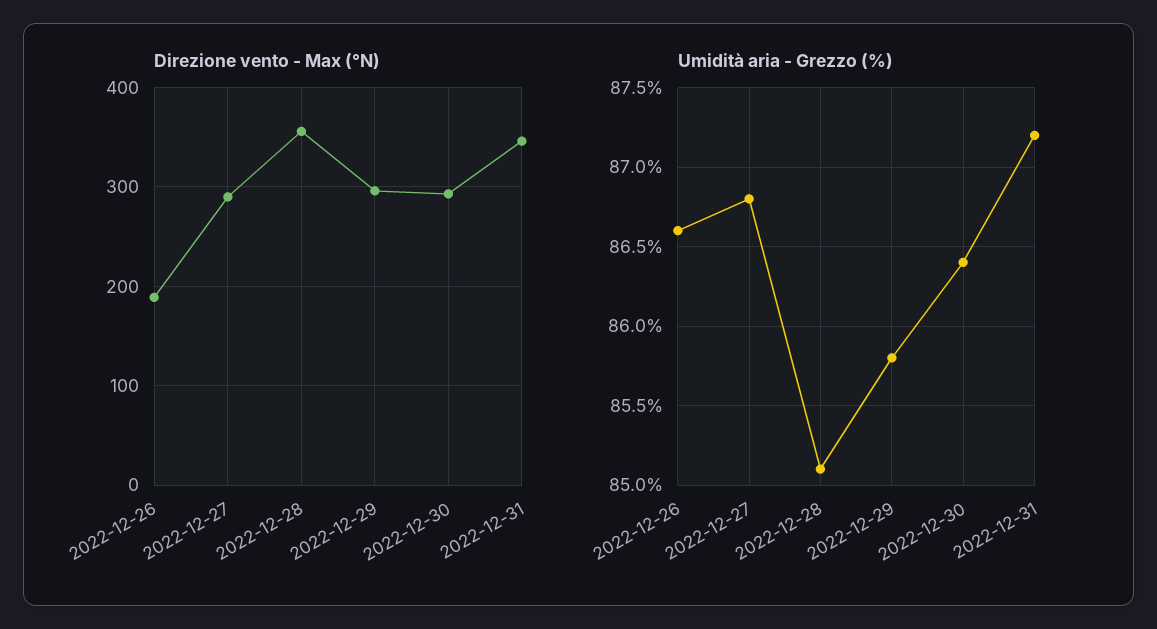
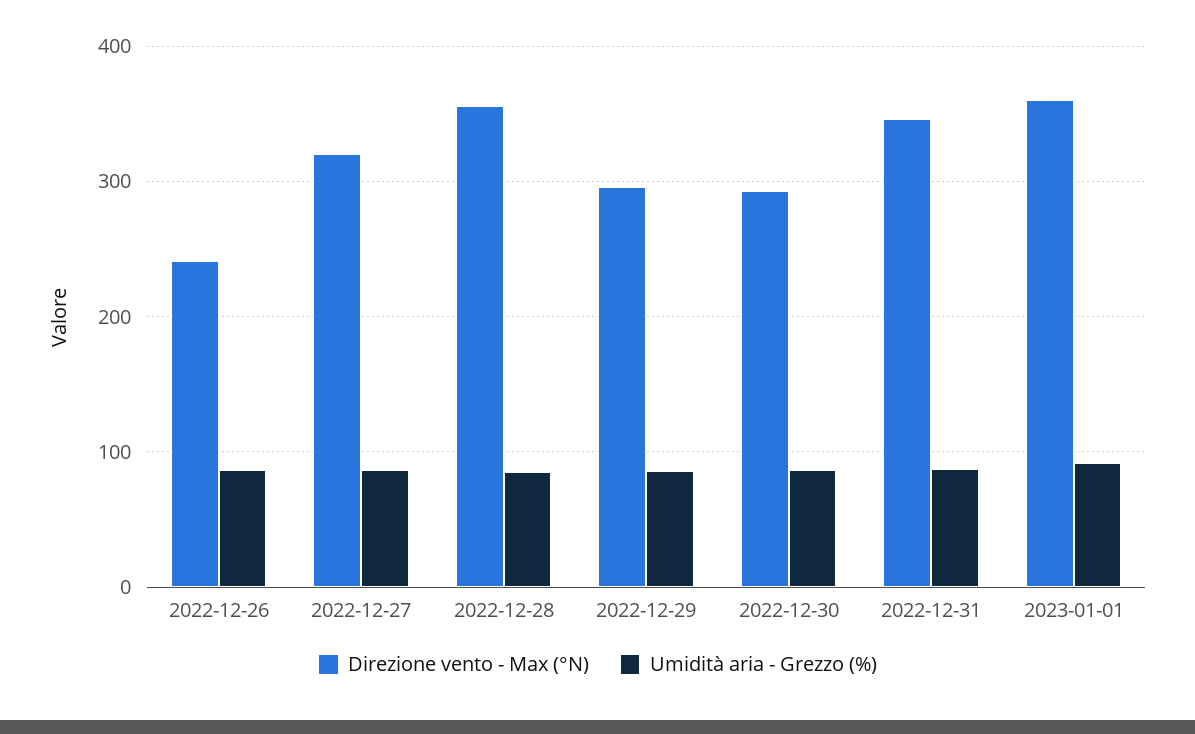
Direzione vento - Max (°N), 2022-12-26: 190 -> 240
Direzione vento - Max (°N), 2022-12-27: 290 -> 320
Direzione vento - Max (°N), 2023-01-01: none -> 360
Umidità aria - Grezzo (%), 2023-01-01: none -> 90

